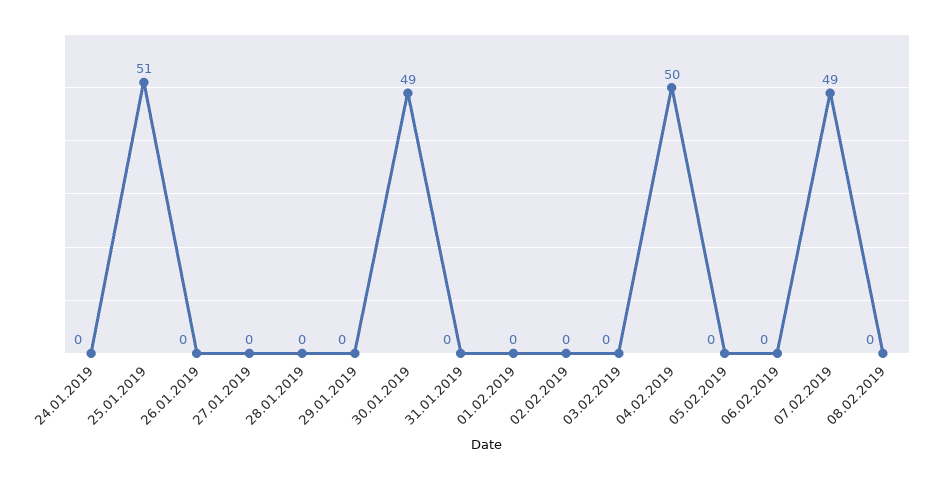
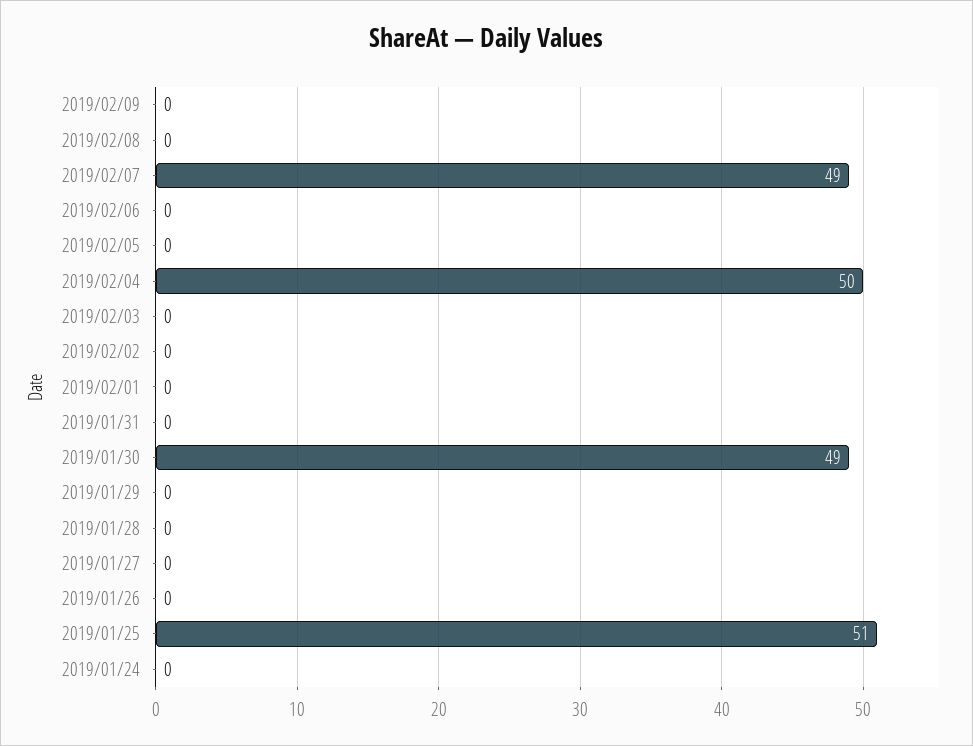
2019/02/09: none -> 0

